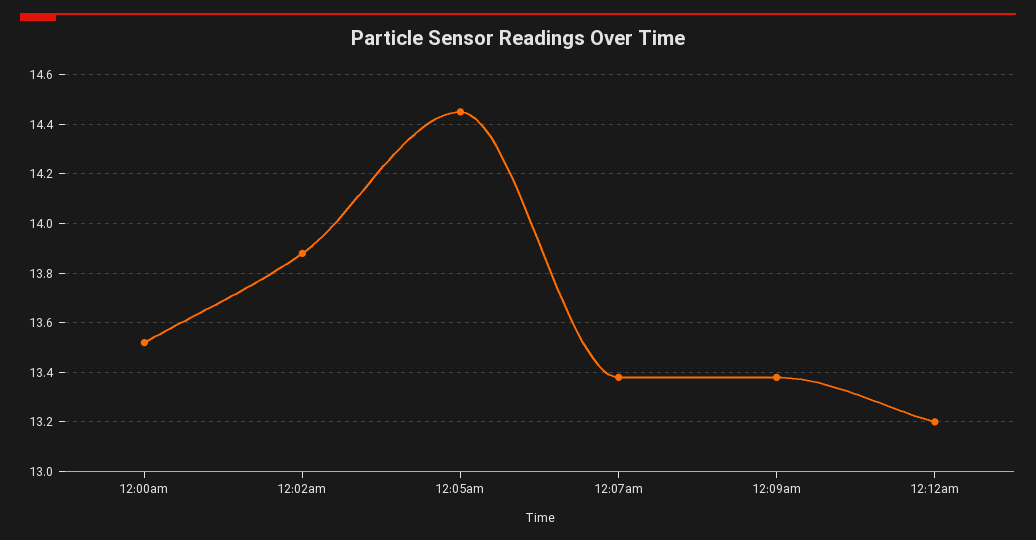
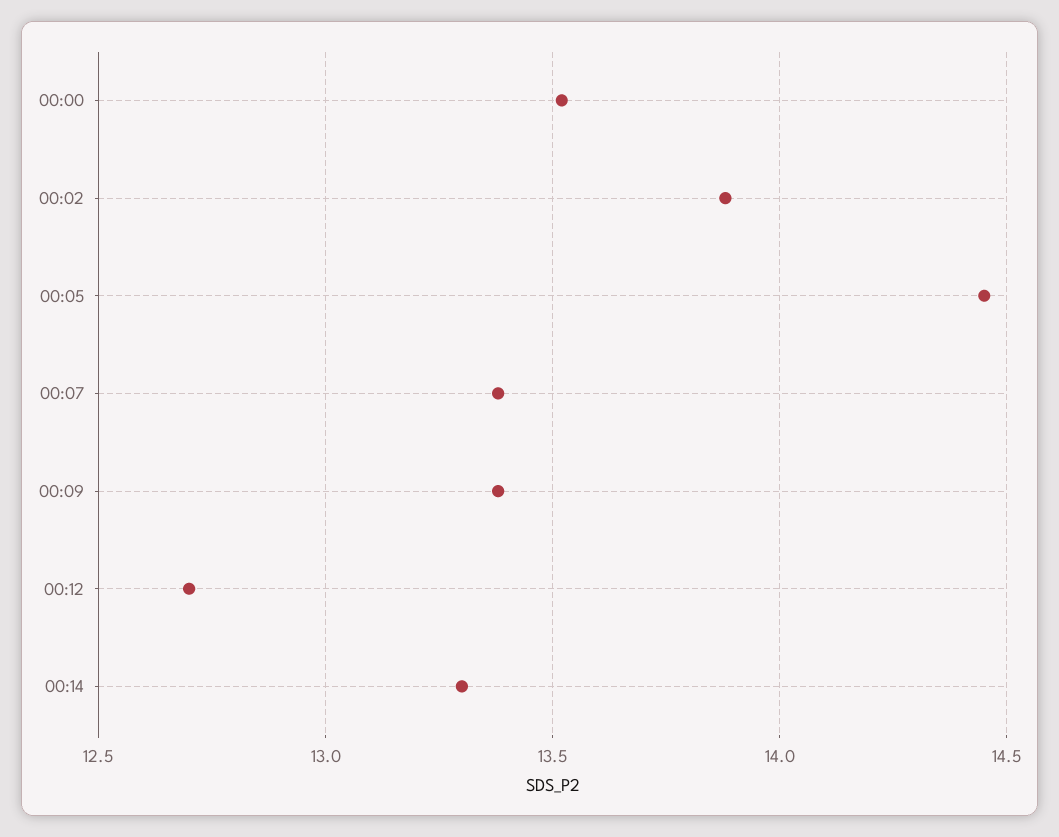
12:12am: 13.2 -> 12.7
00:14: none -> 13.3

